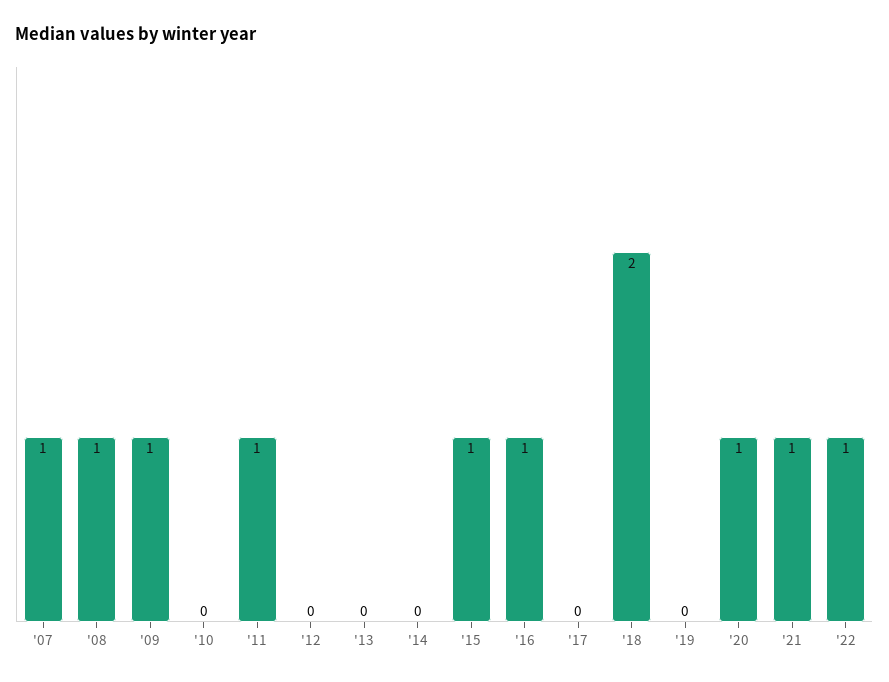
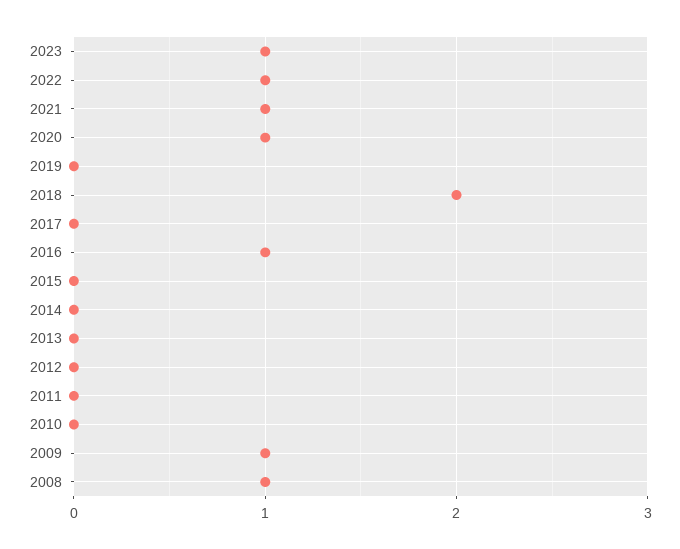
'07: 1 -> none
'11: 1 -> 0
'15: 1 -> 0
2023: none -> 1

